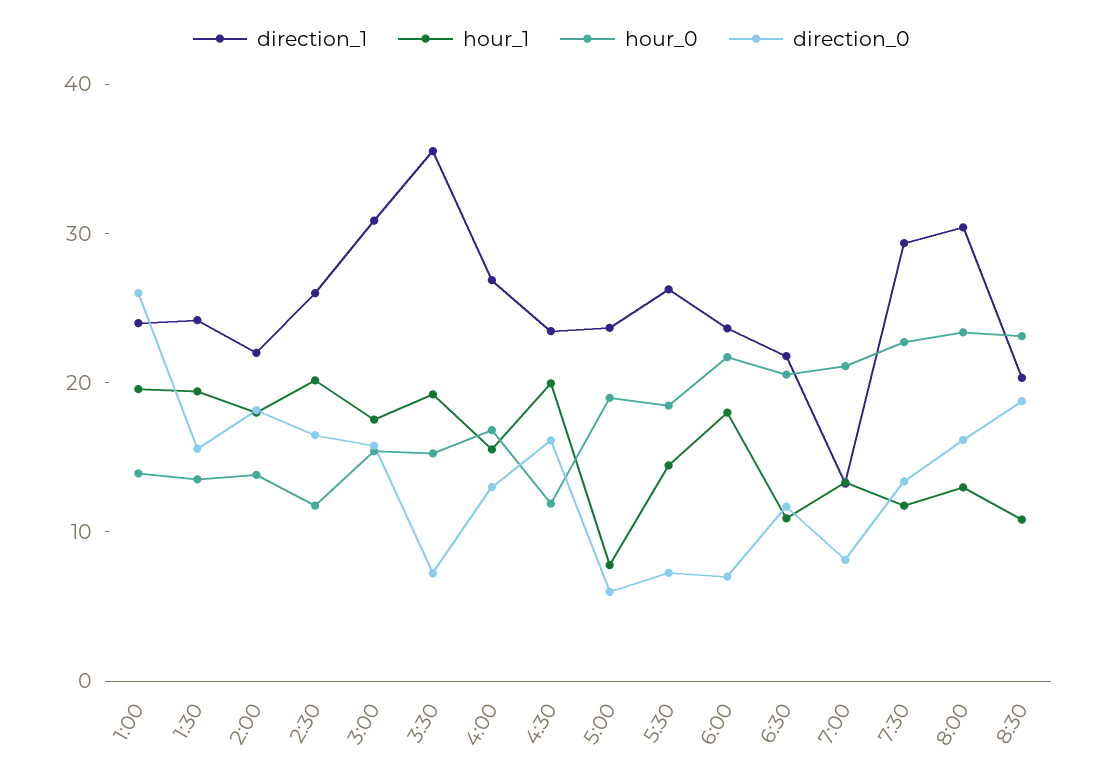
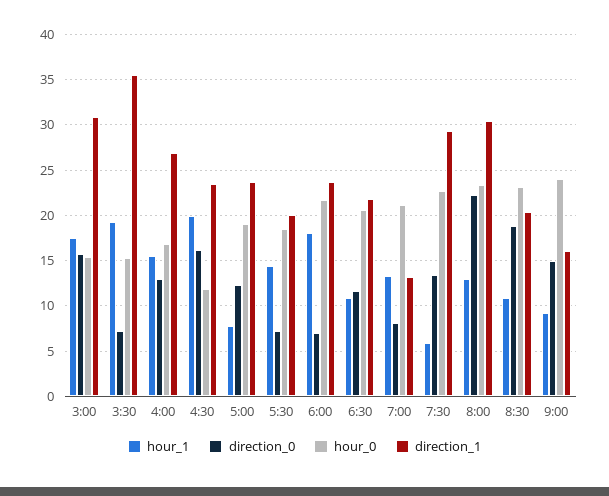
direction_1, 1:00: 24 -> none
hour_1, 1:00: 20 -> none
hour_0, 1:00: 14 -> none
direction_0, 1:00: 26 -> none
direction_1, 1:30: 24 -> none
hour_1, 1:30: 20 -> none
hour_0, 1:30: 14 -> none
direction_0, 1:30: 16 -> none
direction_1, 2:00: 22 -> none
hour_1, 2:00: 18 -> none
hour_0, 2:00: 14 -> none
direction_0, 2:00: 18 -> none
direction_1, 2:30: 26 -> none
hour_1, 2:30: 20 -> none
hour_0, 2:30: 12 -> none
direction_0, 2:30: 16 -> none
direction_0, 5:00: 6 -> 12
direction_1, 5:30: 26 -> 20
hour_1, 7:30: 12 -> 6
direction_0, 8:00: 16 -> 22
hour_1, 9:00: none -> 9
direction_0, 9:00: none -> 15
hour_0, 9:00: none -> 24
direction_1, 9:00: none -> 16

